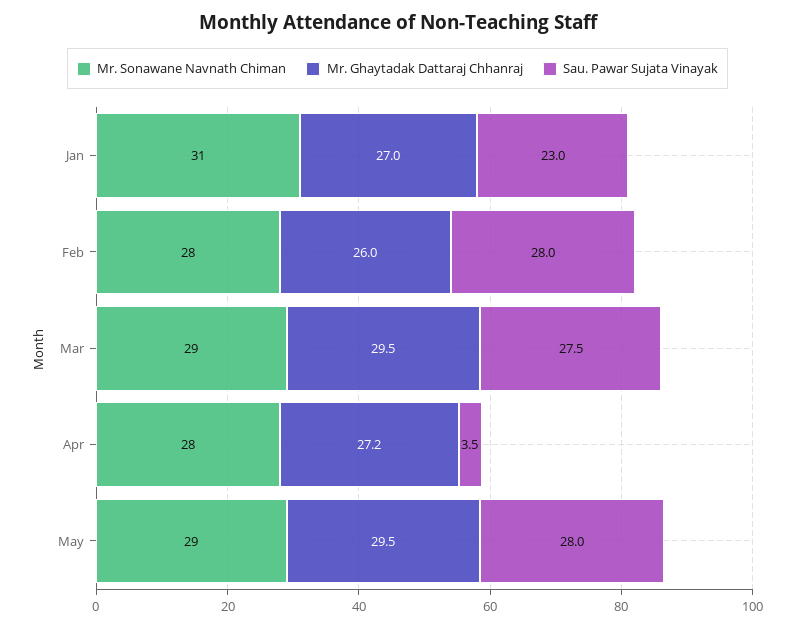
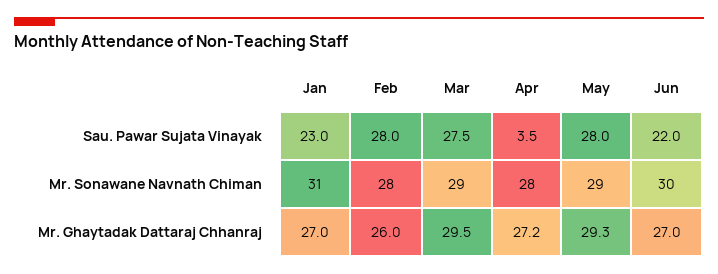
Mr. Ghaytadak Dattaraj Chhanraj, May: 29.5 -> 29.3
Sau. Pawar Sujata Vinayak, Jun: none -> 22
Mr. Sonawane Navnath Chiman, Jun: none -> 30
Mr. Ghaytadak Dattaraj Chhanraj, Jun: none -> 27

